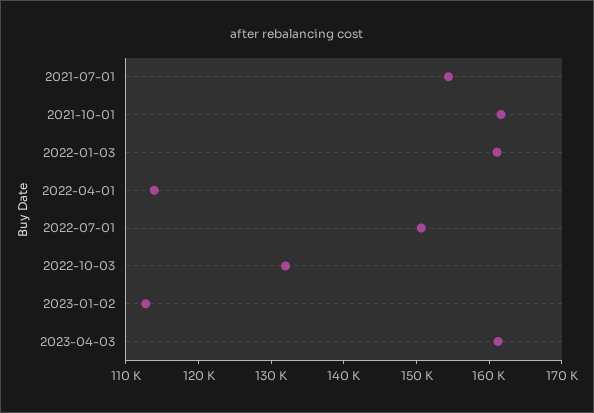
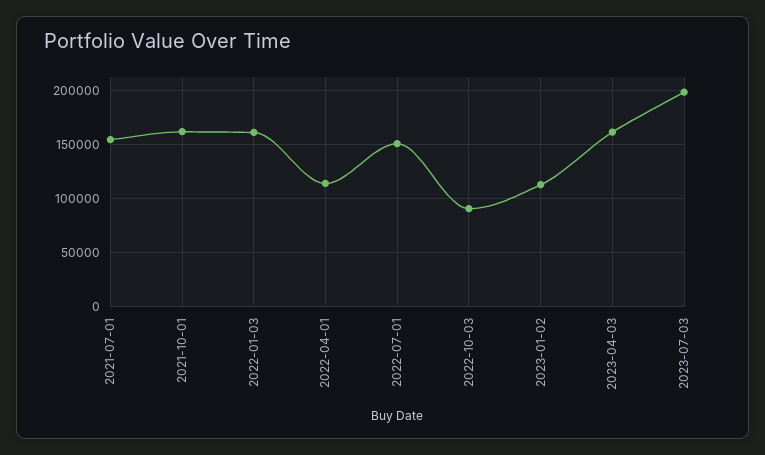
2022-10-03: 132000 -> 90000
2023-07-03: none -> 200000

